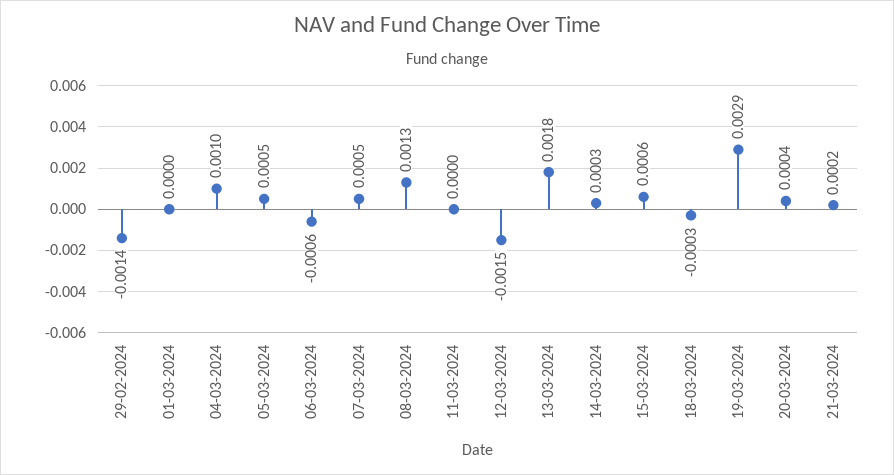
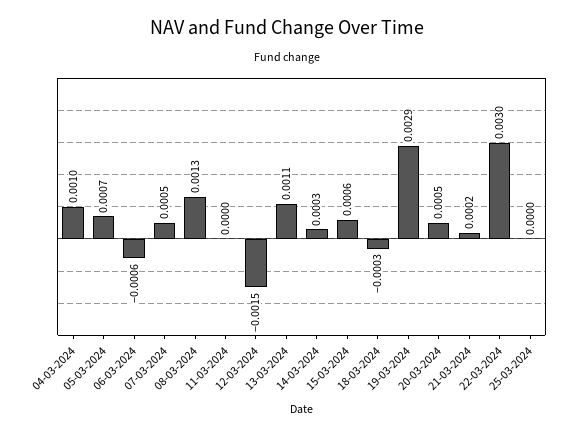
29-02-2024: -0.0014 -> none
01-03-2024: 0 -> none
05-03-2024: 0.0005 -> 0.0007
13-03-2024: 0.0018 -> 0.0011
20-03-2024: 0.0004 -> 0.0005
22-03-2024: none -> 0.003
25-03-2024: none -> 0

